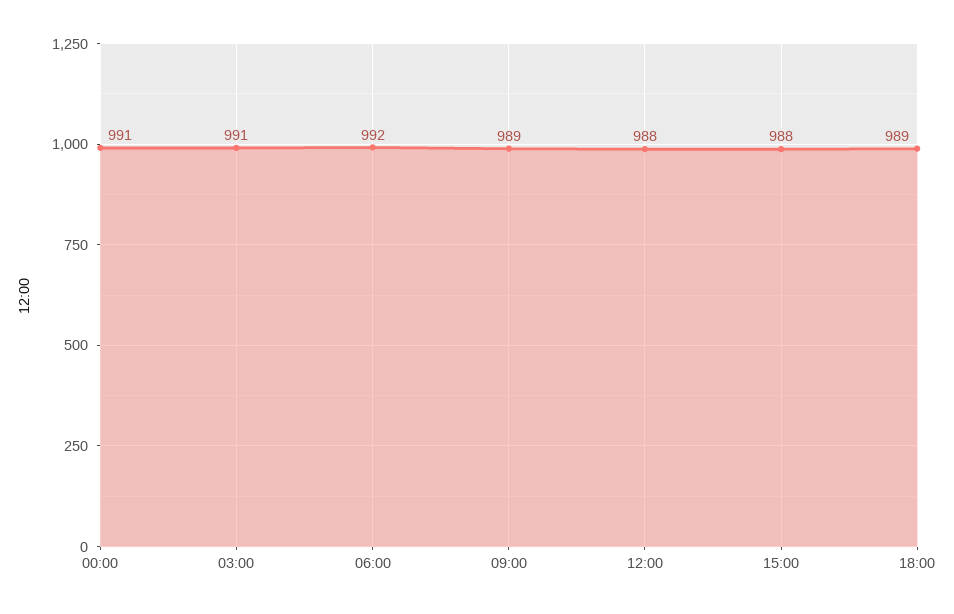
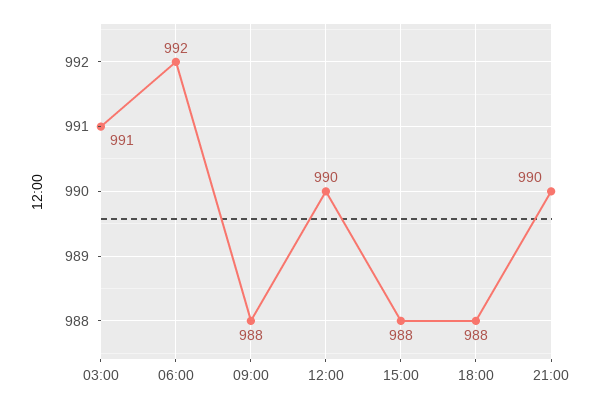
00:00: 991 -> none
09:00: 989 -> 988
12:00: 988 -> 990
18:00: 989 -> 988
21:00: none -> 990

